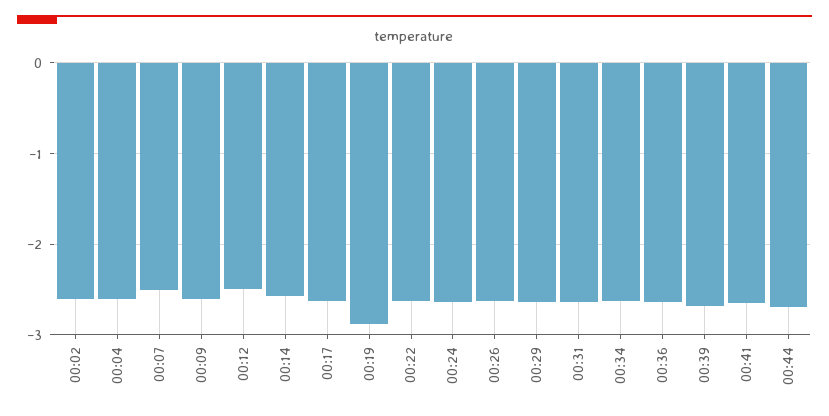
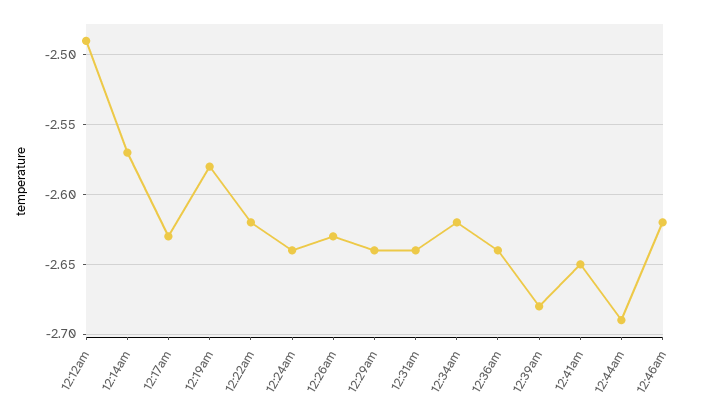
00:02: -2.6 -> none
00:04: -2.6 -> none
00:07: -2.5 -> none
00:09: -2.6 -> none
00:19: -2.9 -> -2.58
12:46am: none -> -2.62

